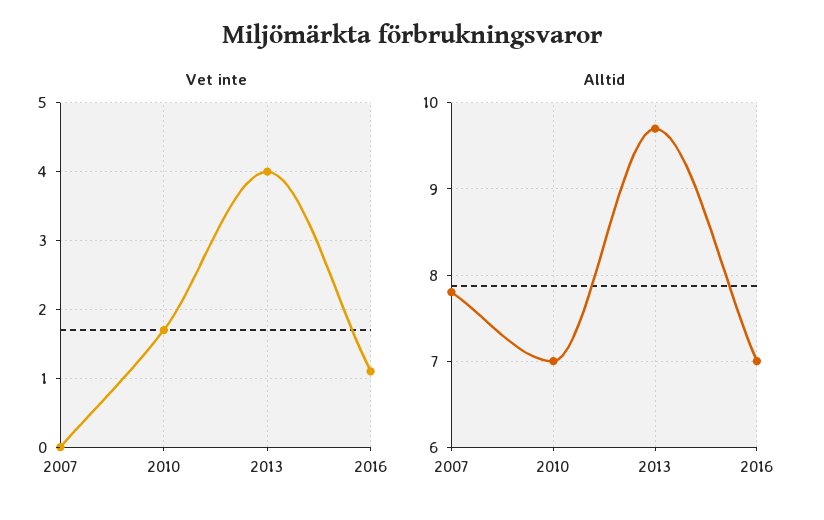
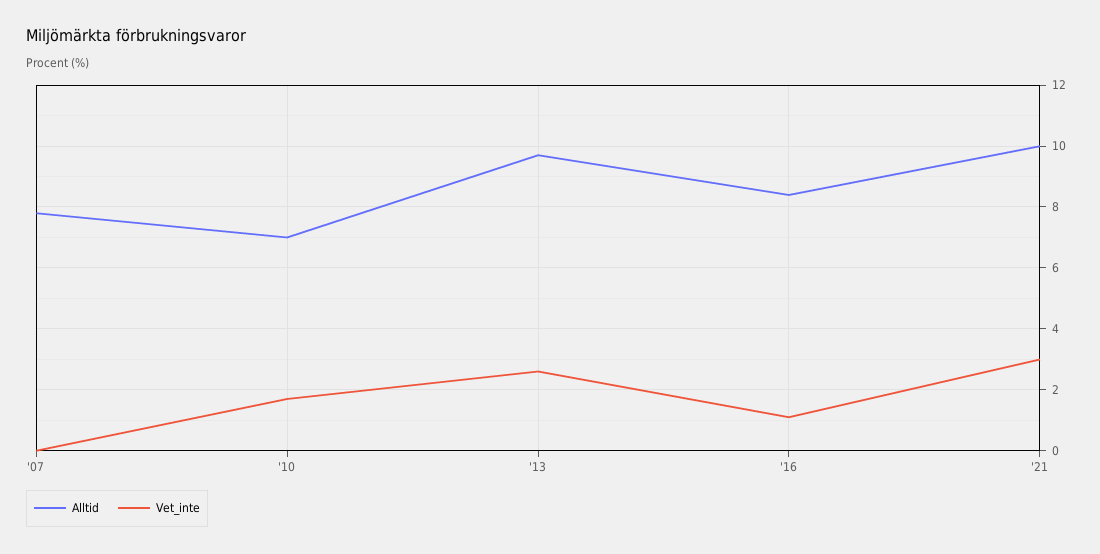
Vet inte, 2013: 4 -> 2.5
Alltid, 2016: 7 -> 8.5
Alltid, '21: none -> 10
Vet inte, '21: none -> 3

